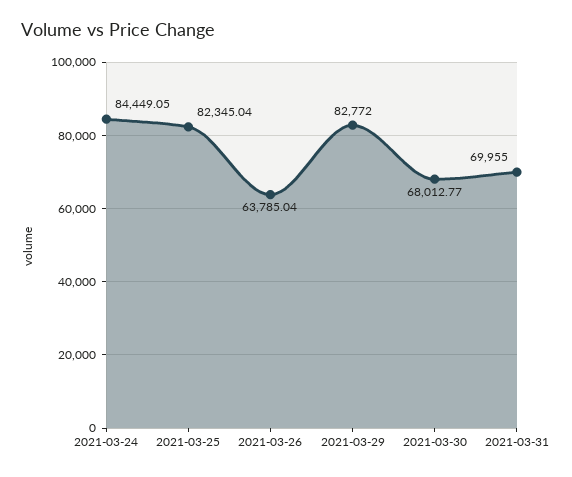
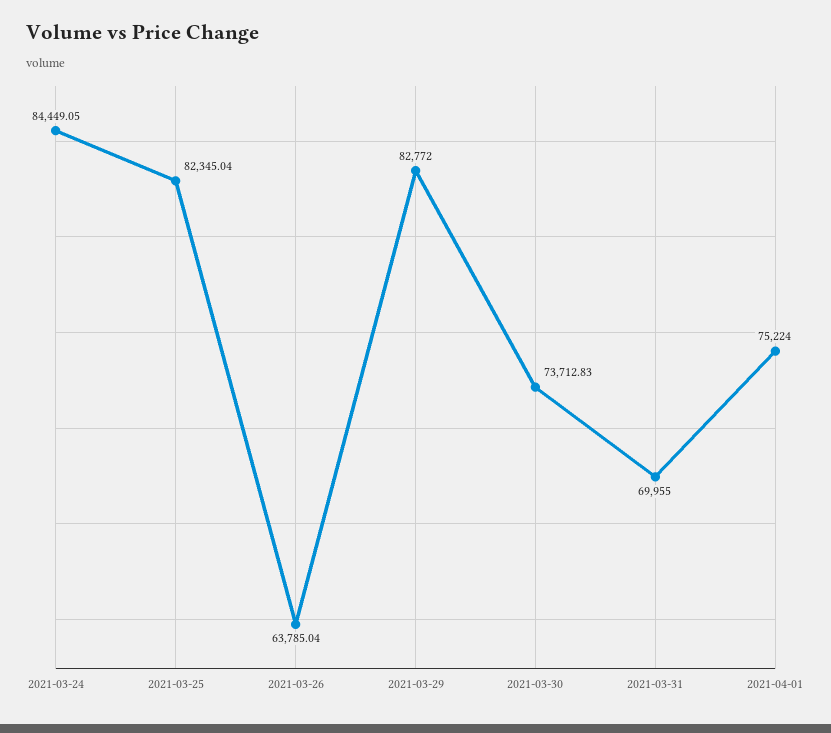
2021-03-30: 68012.77 -> 73712.83
2021-04-01: none -> 75224

